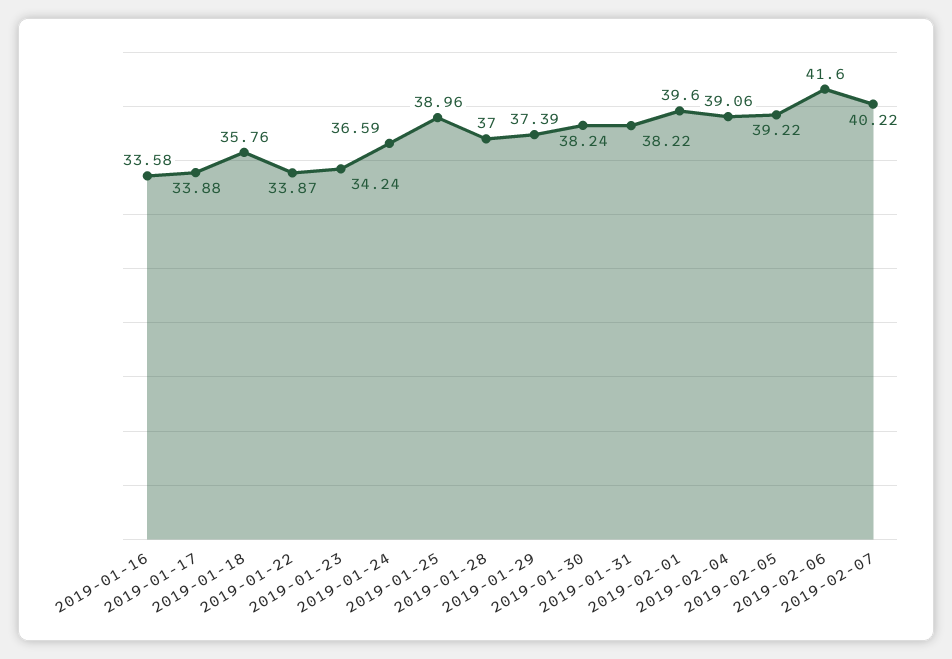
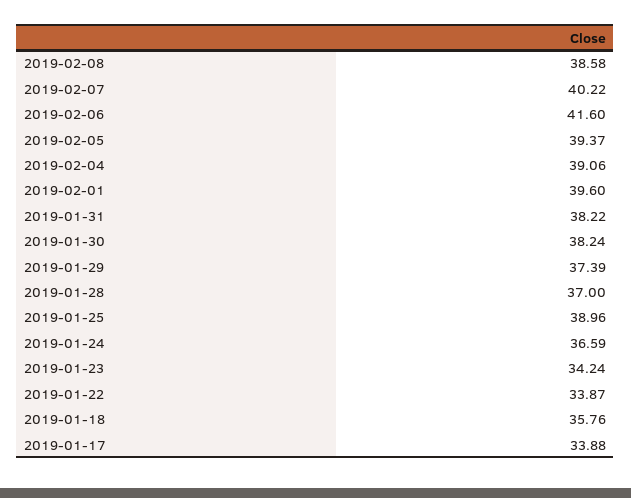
2019-01-16: 33.58 -> none
2019-02-05: 39.22 -> 39.37
2019-02-08: none -> 38.58

